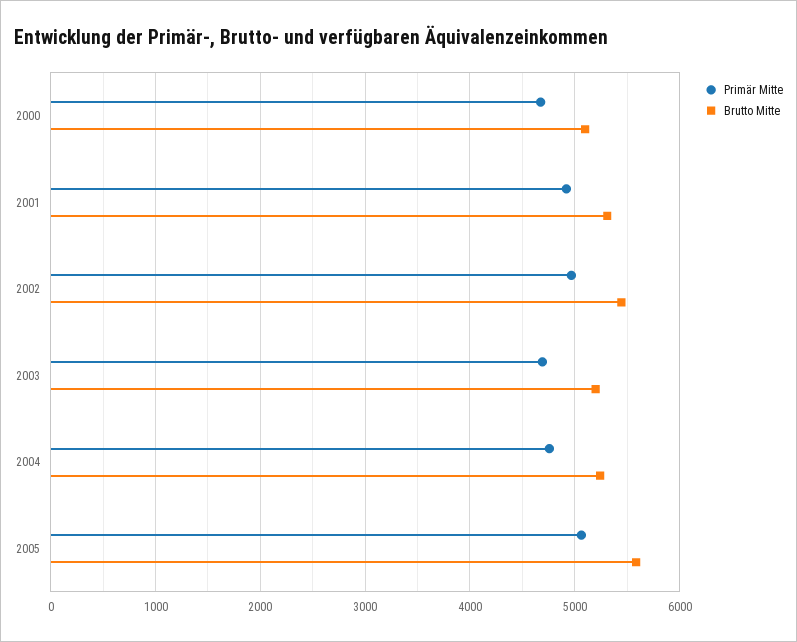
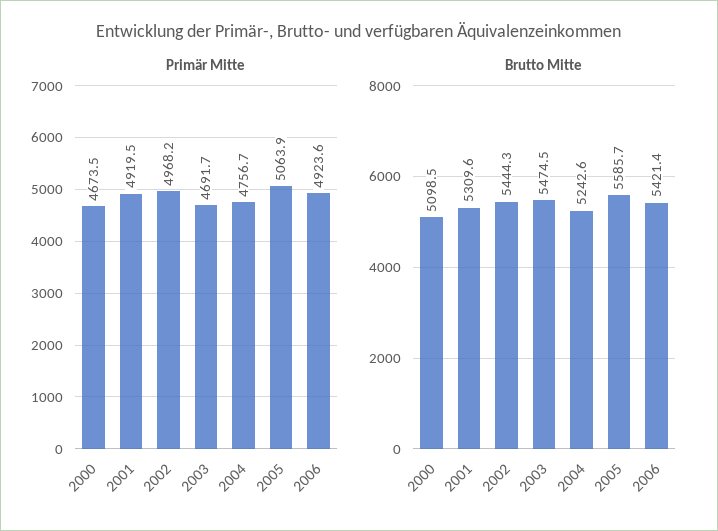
Brutto Mitte, 2003: 5200 -> 5474.5
Primär Mitte, 2006: none -> 4923.6
Brutto Mitte, 2006: none -> 5421.4

